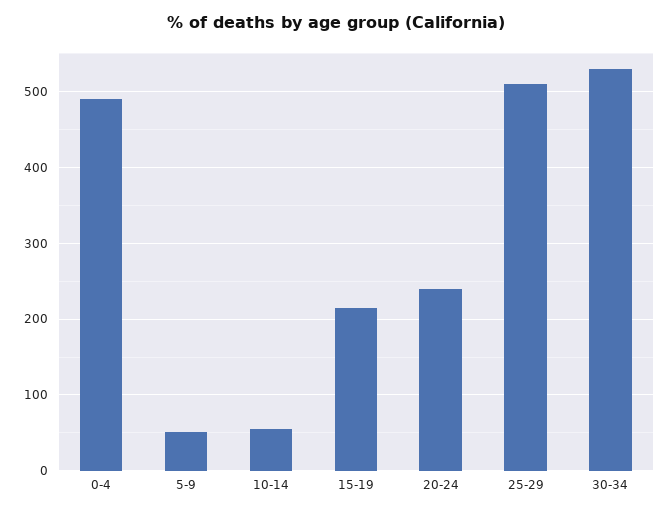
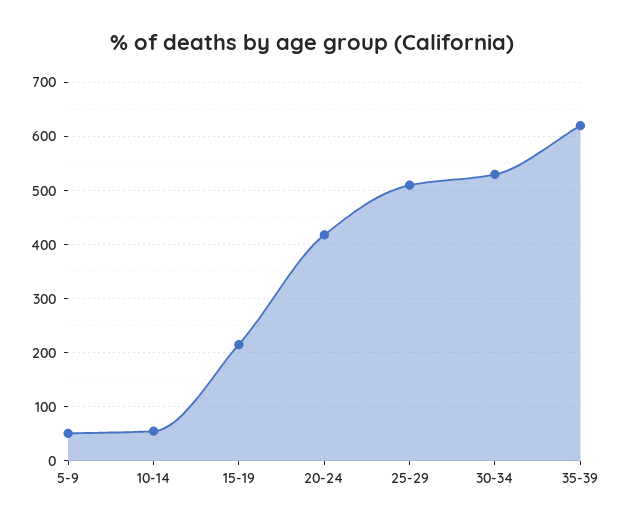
0-4: 490 -> none
20-24: 240 -> 420
35-39: none -> 620

